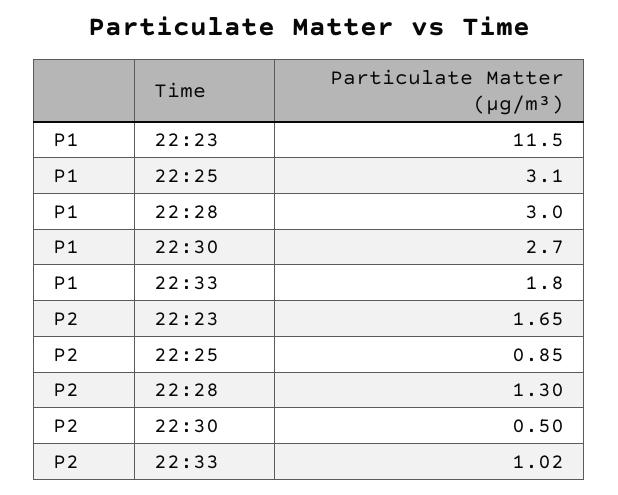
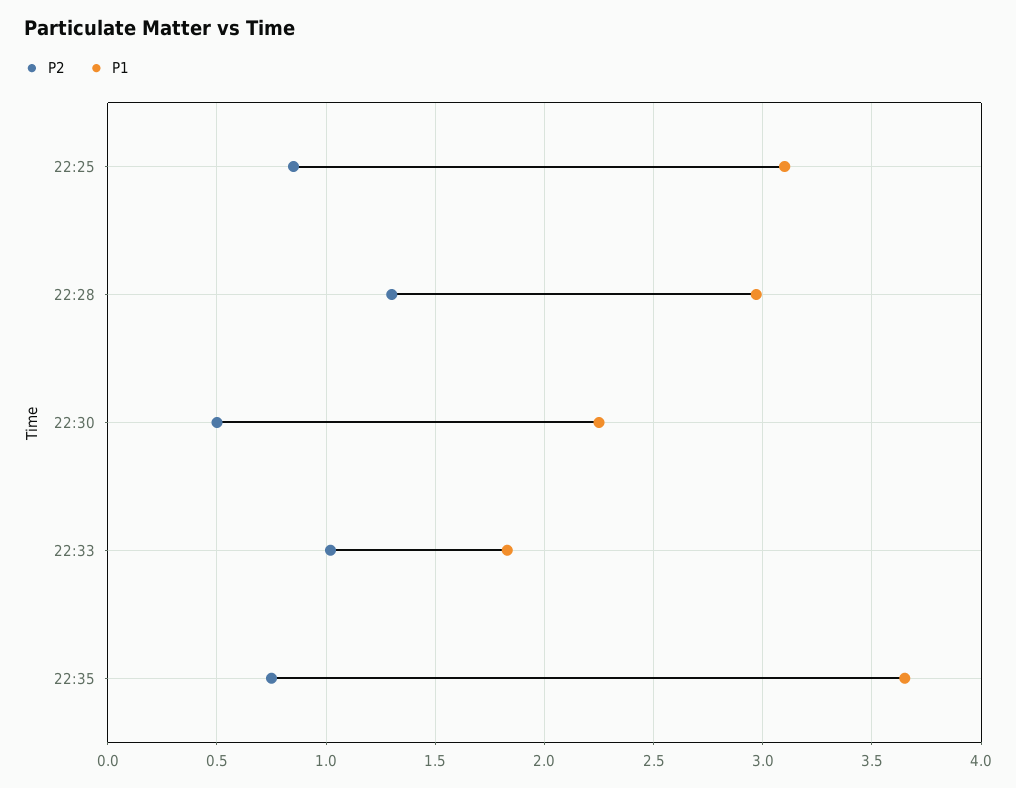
P1, 22:23: 11.5 -> none
P1, 22:30: 2.7 -> 2.25
P2, 22:23: 1.65 -> none
P2, 22:35: none -> 0.75
P1, 22:35: none -> 3.65

